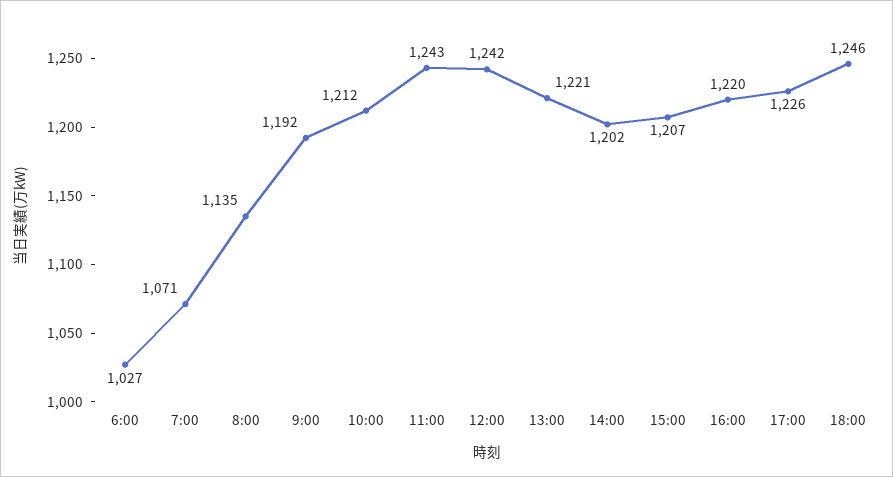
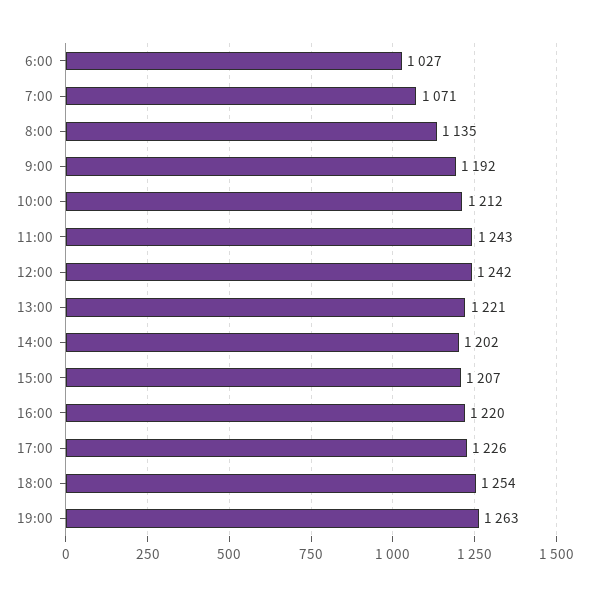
18:00: 1246 -> 1254
19:00: none -> 1263

